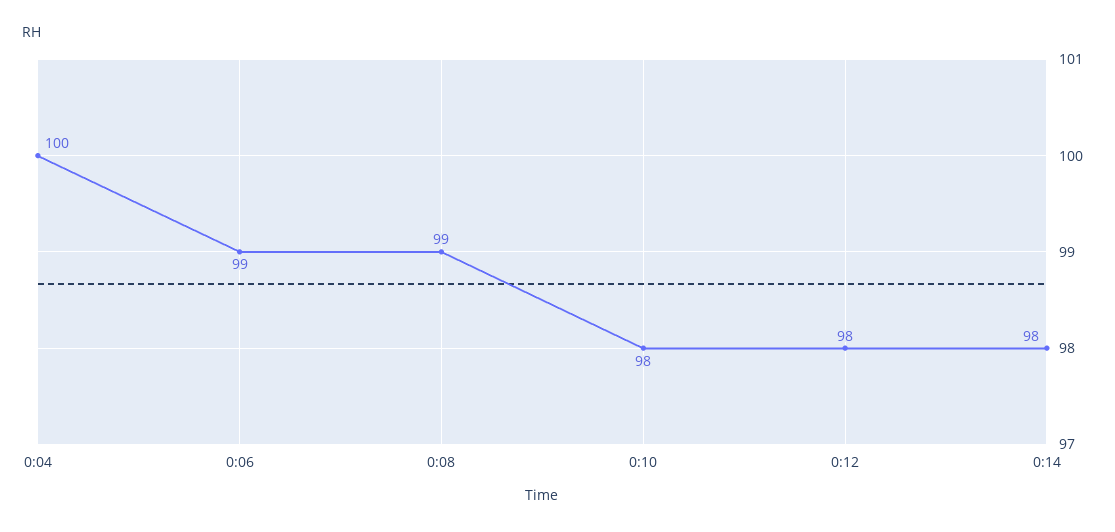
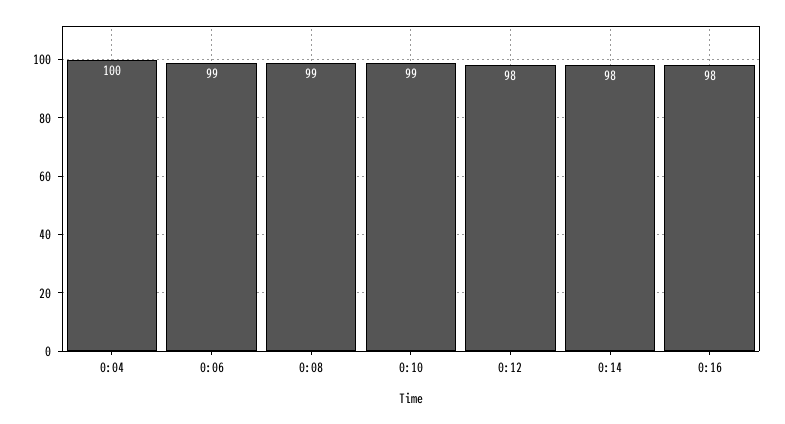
0:10: 98 -> 99
0:16: none -> 98

